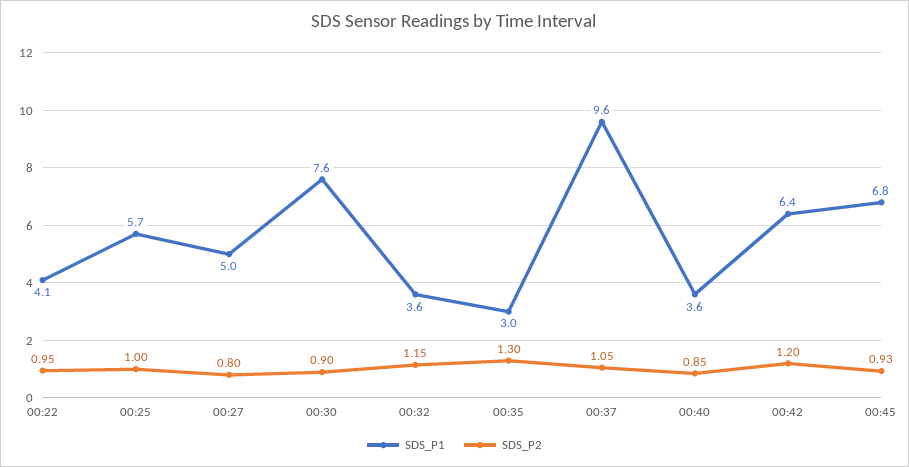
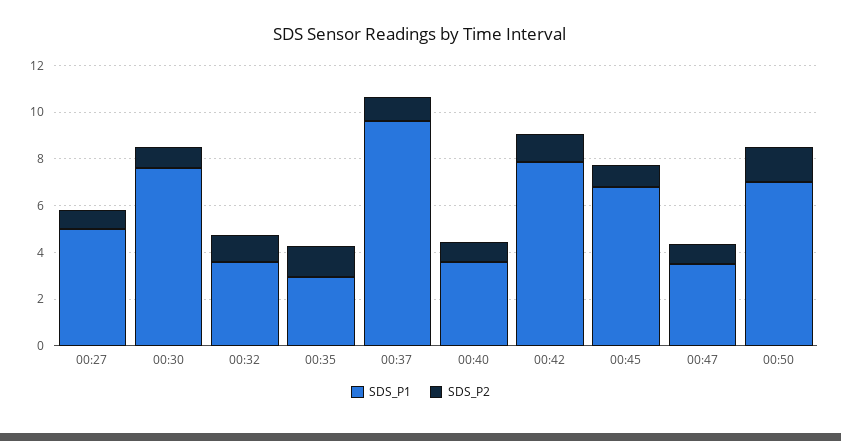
SDS_P1, 00:22: 4.1 -> none
SDS_P2, 00:22: 0.95 -> none
SDS_P1, 00:25: 5.7 -> none
SDS_P2, 00:25: 1 -> none
SDS_P1, 00:42: 6.4 -> 8
SDS_P1, 00:47: none -> 3.5
SDS_P2, 00:47: none -> 1
SDS_P1, 00:50: none -> 7
SDS_P2, 00:50: none -> 1.5

